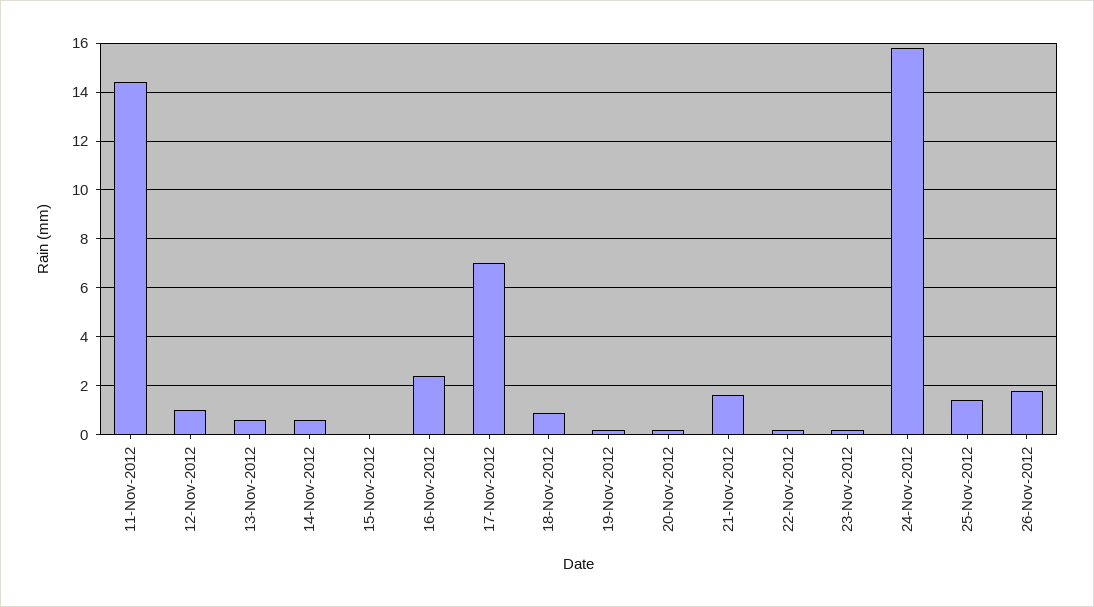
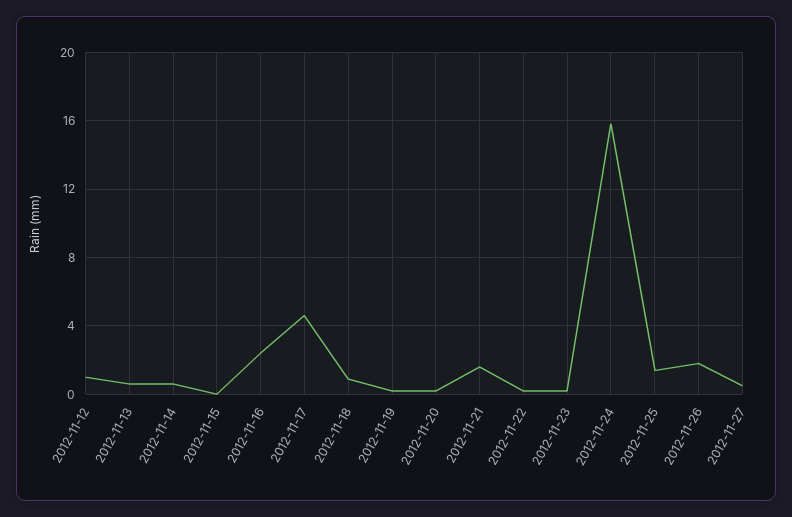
11-Nov-2012: 14.5 -> none
17-Nov-2012: 7 -> 4.5
2012-11-27: none -> 0.5

